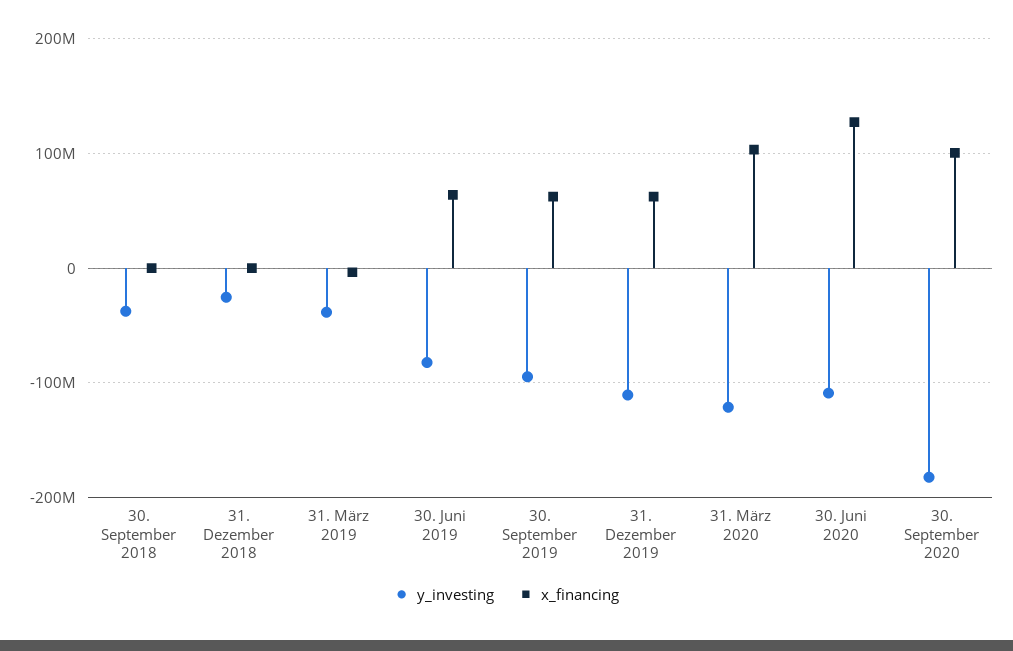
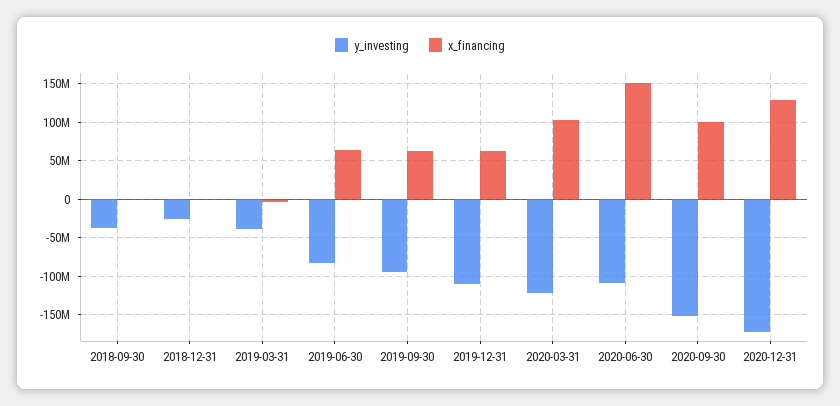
x_financing, 30. Juni 2020: 130000000 -> 150000000
y_investing, 30. September 2020: -180000000 -> -150000000
y_investing, 2020-12-31: none -> -170000000
x_financing, 2020-12-31: none -> 130000000

